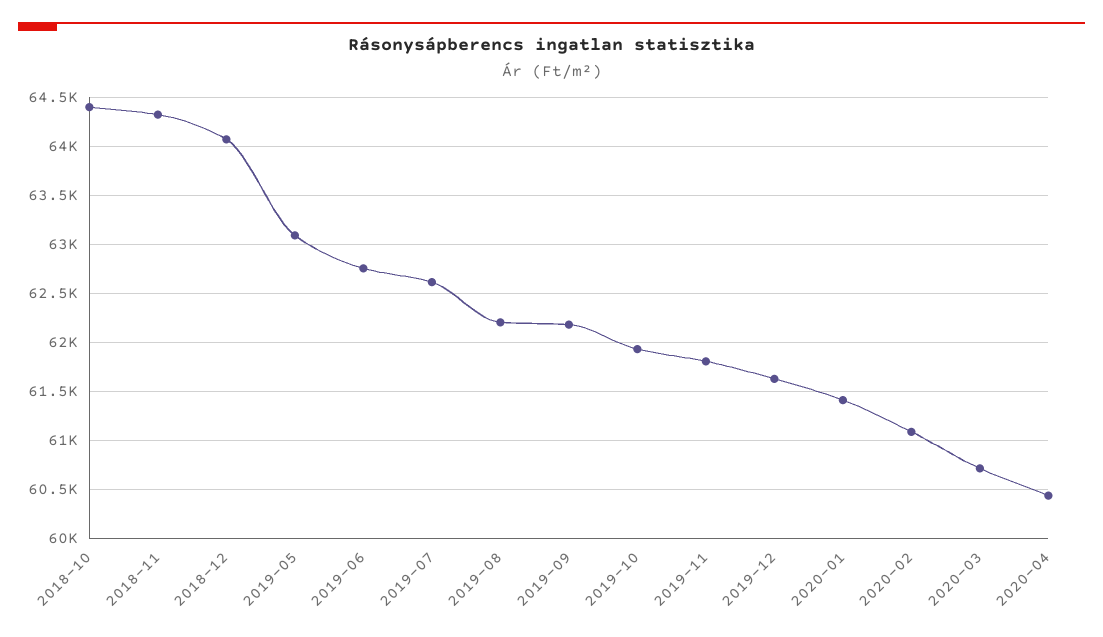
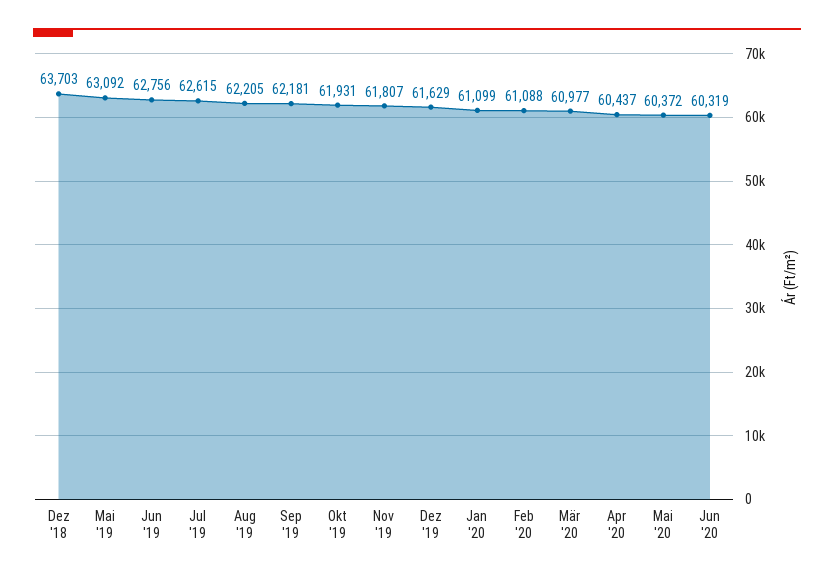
2018-10: 64400 -> none
2018-11: 64300 -> none
2018-12: 64100 -> 63703
2020-01: 61400 -> 61099
2020-03: 60700 -> 60977
Mai '20: none -> 60372
Jun '20: none -> 60319

